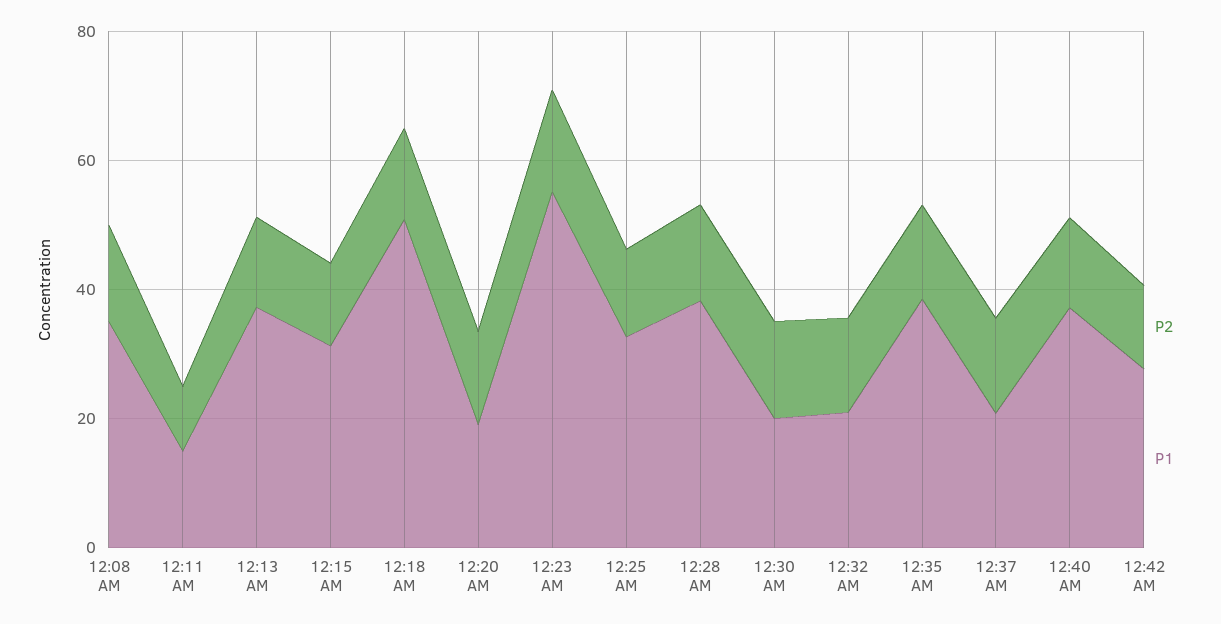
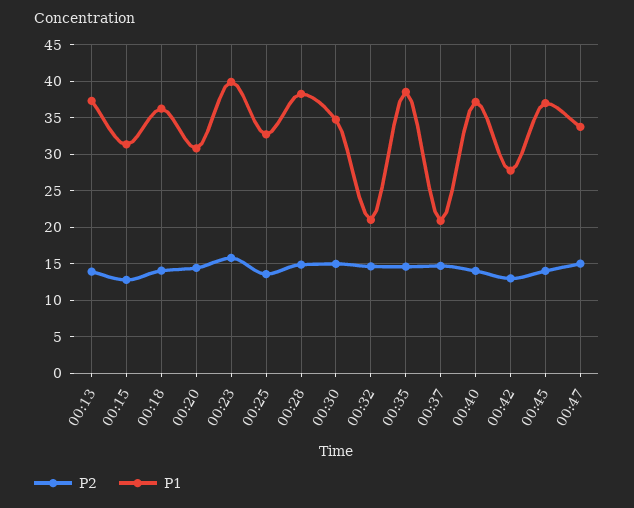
P2, 12:08 AM: 15 -> none
P1, 12:08 AM: 35 -> none
P2, 12:11 AM: 10 -> none
P1, 12:11 AM: 15 -> none
P1, 12:18 AM: 50 -> 36
P1, 12:20 AM: 20 -> 31
P1, 12:23 AM: 55 -> 40
P1, 12:30 AM: 20 -> 35
P2, 00:45: none -> 14
P1, 00:45: none -> 37
P2, 00:47: none -> 15
P1, 00:47: none -> 34

